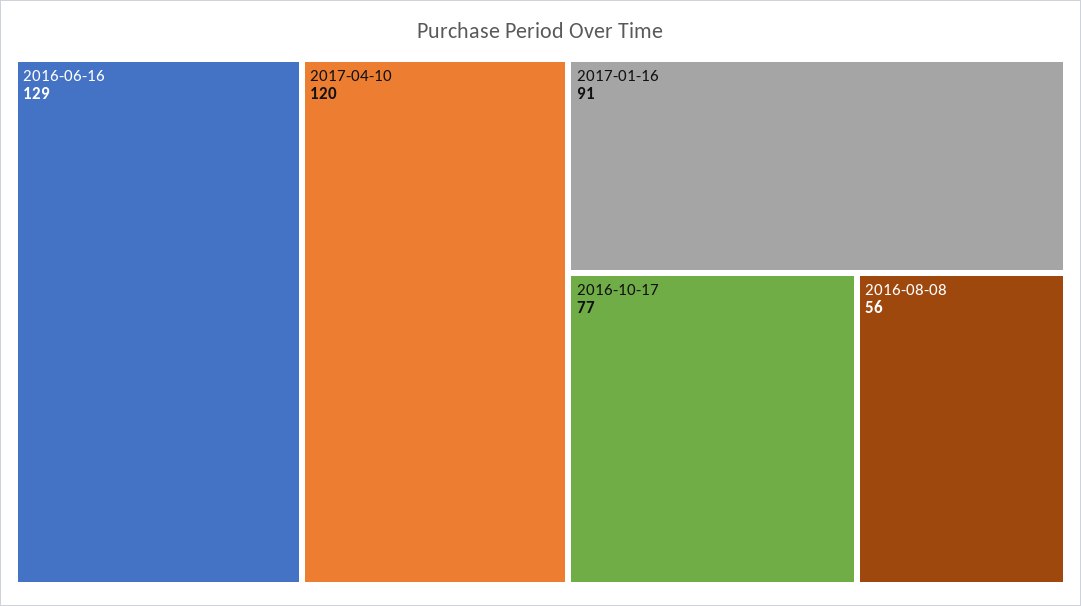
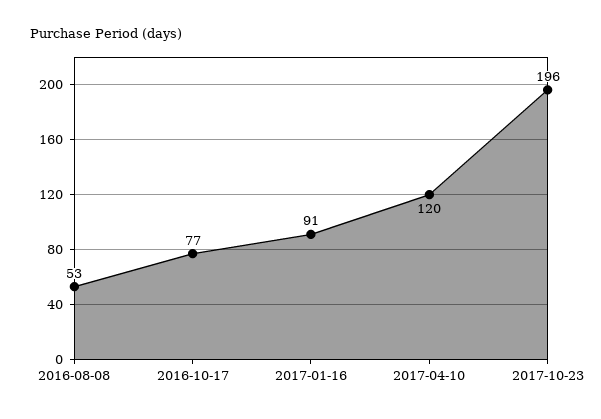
2016-06-16: 129 -> none
2016-08-08: 56 -> 53
2017-10-23: none -> 196

